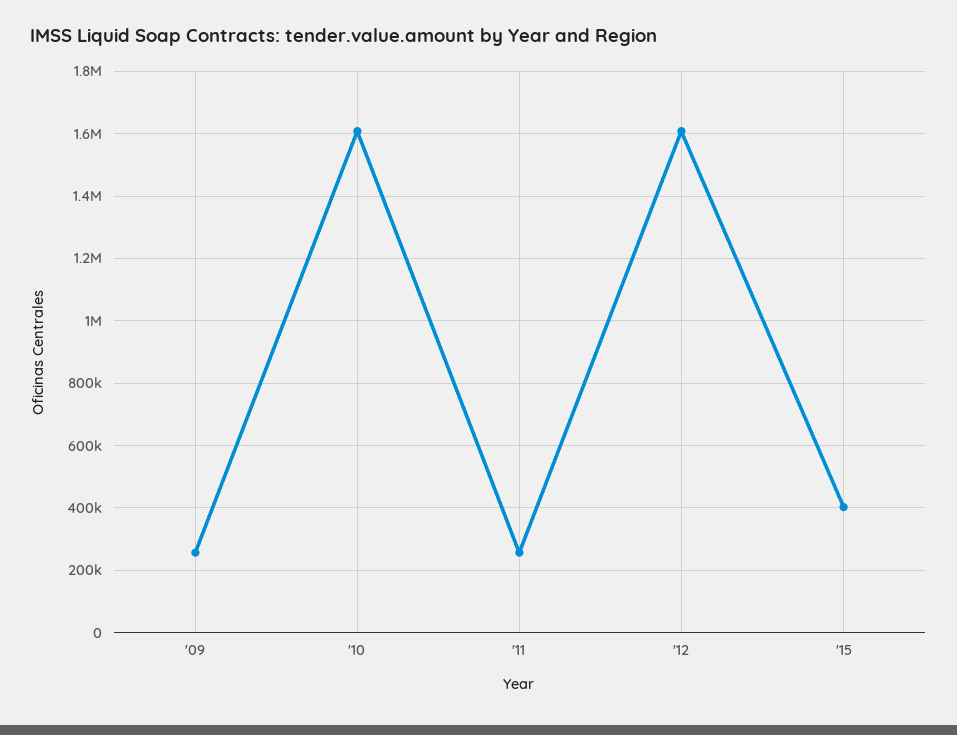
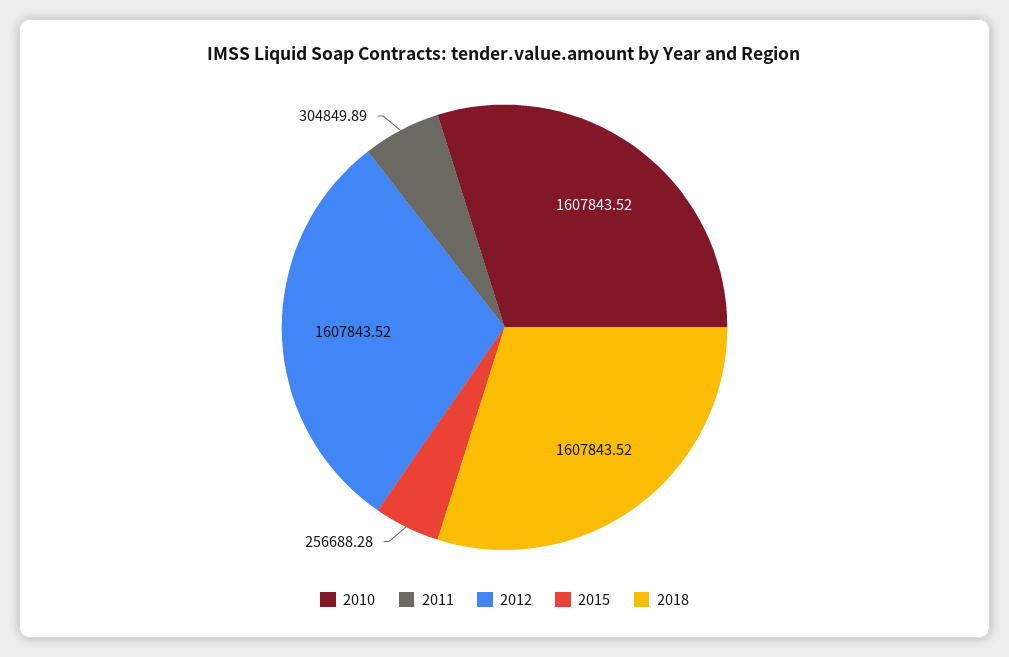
'09: 260000 -> none
'11: 260000 -> 304849.89
'15: 400000 -> 256688.28
2018: none -> 1607843.52

